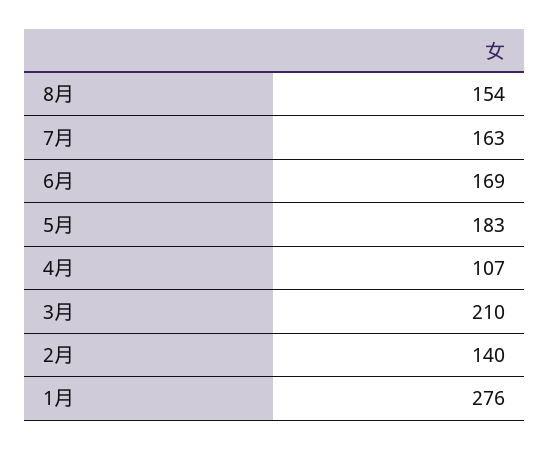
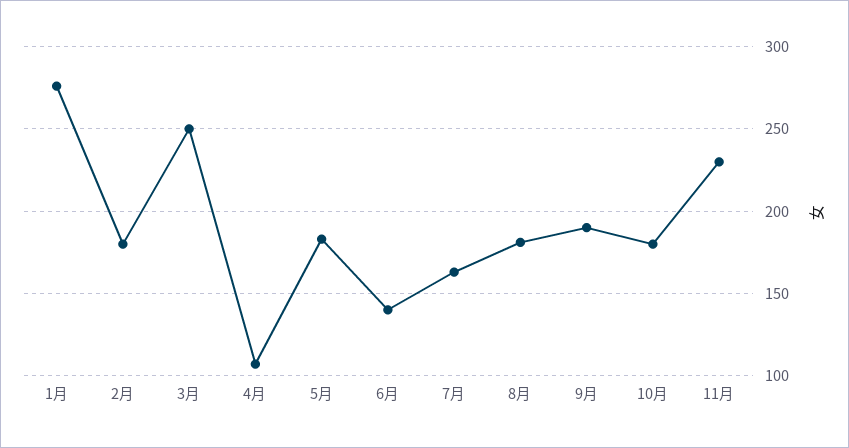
8月: 154 -> 180
6月: 169 -> 140
3月: 210 -> 250
2月: 140 -> 180
9月: none -> 190
10月: none -> 180
11月: none -> 230

